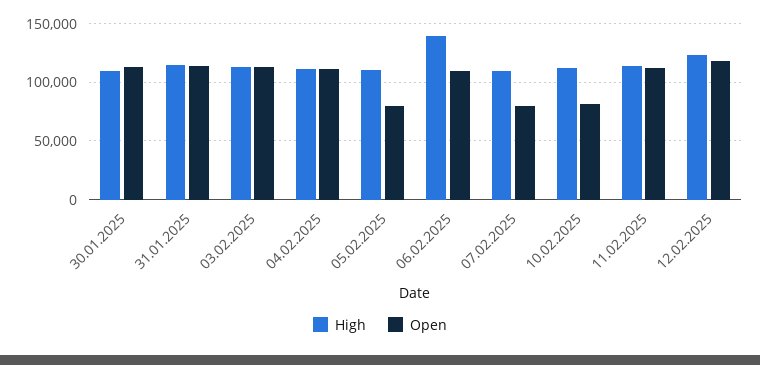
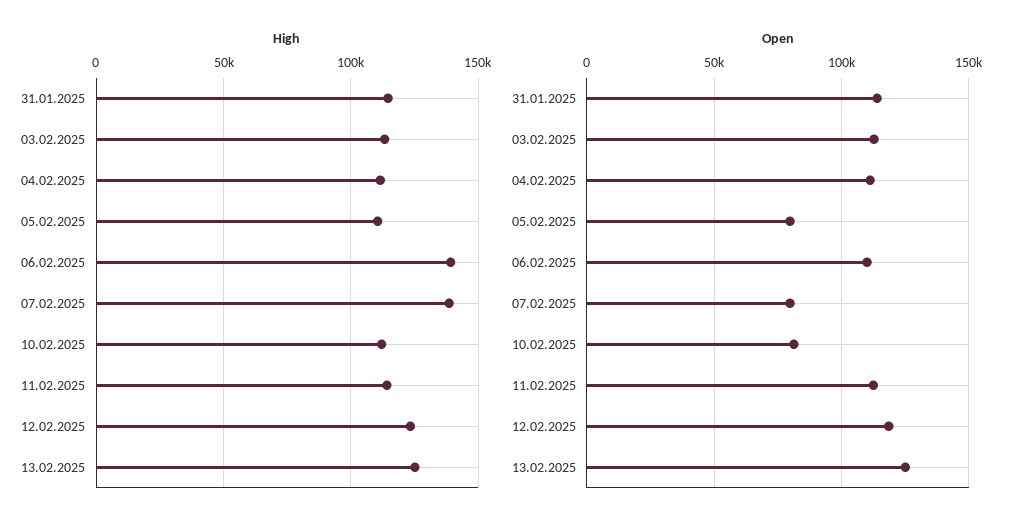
High, 30.01.2025: 110000 -> none
Open, 30.01.2025: 110000 -> none
High, 07.02.2025: 110000 -> 140000
High, 13.02.2025: none -> 125000
Open, 13.02.2025: none -> 125000

